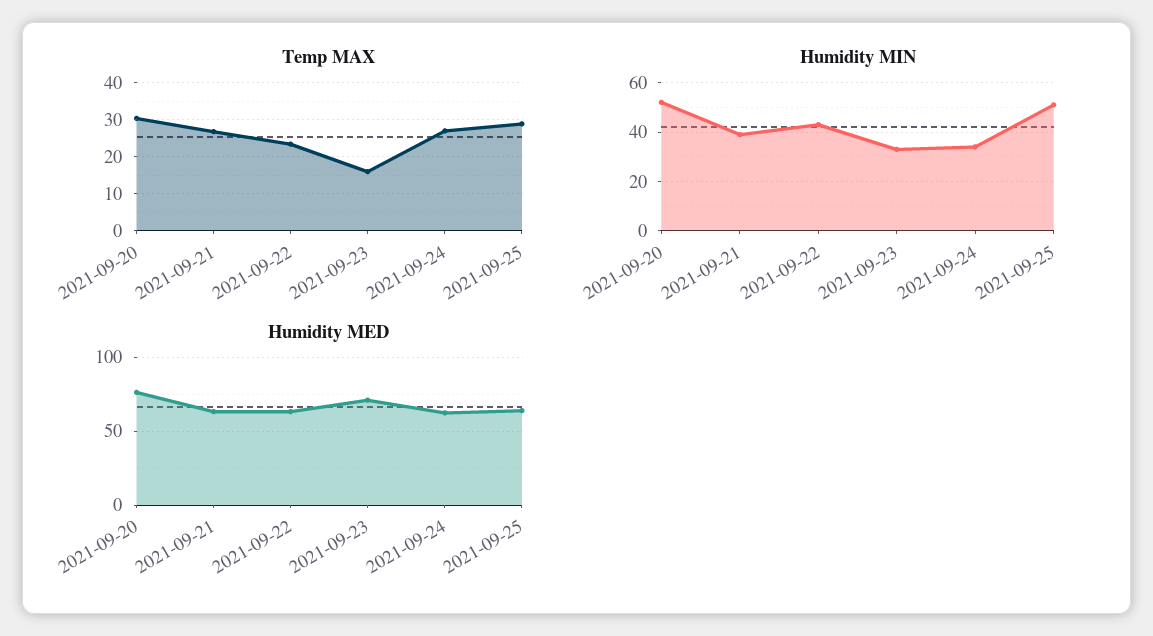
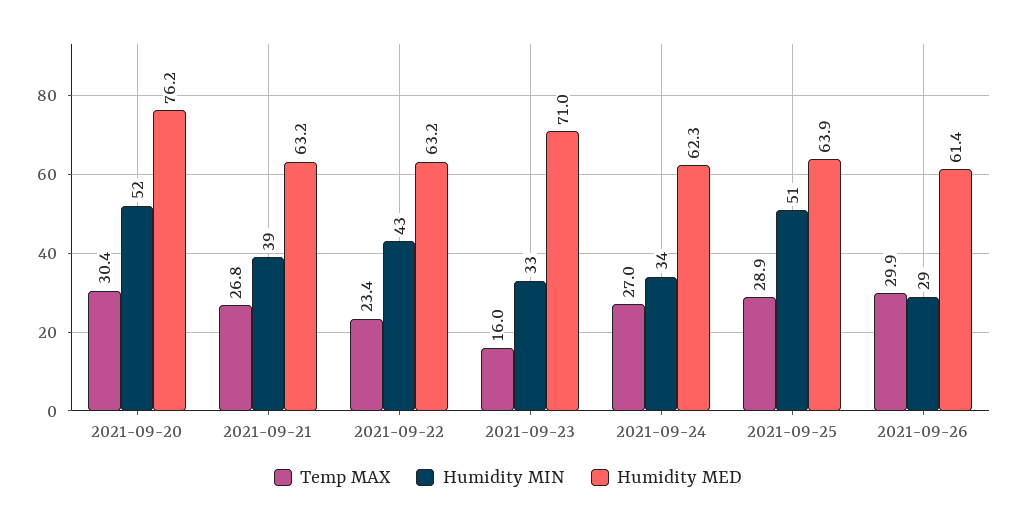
Temp MAX, 2021-09-26: none -> 29.9
Humidity MIN, 2021-09-26: none -> 29
Humidity MED, 2021-09-26: none -> 61.4

